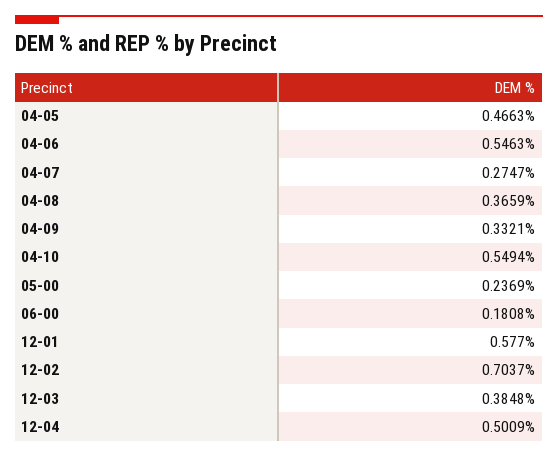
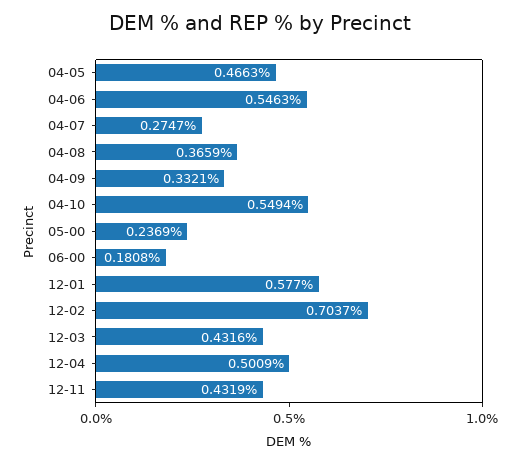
12-03: 0.3848 -> 0.4316
12-11: none -> 0.4319

